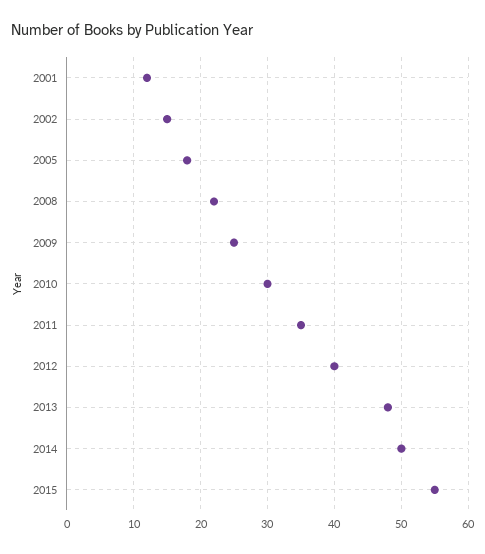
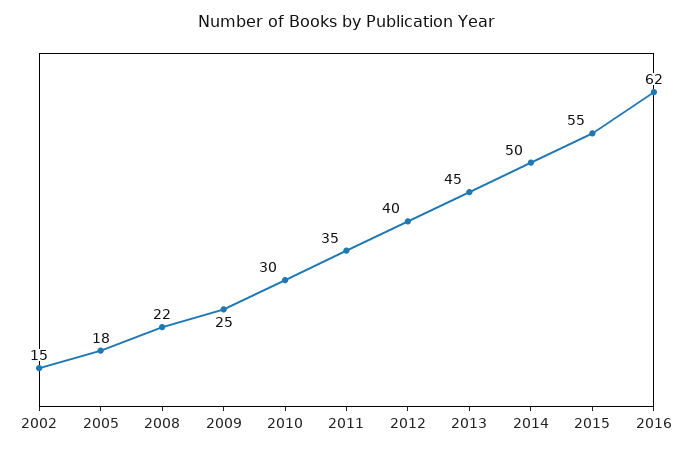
2001: 12 -> none
2013: 48 -> 45
2016: none -> 62

